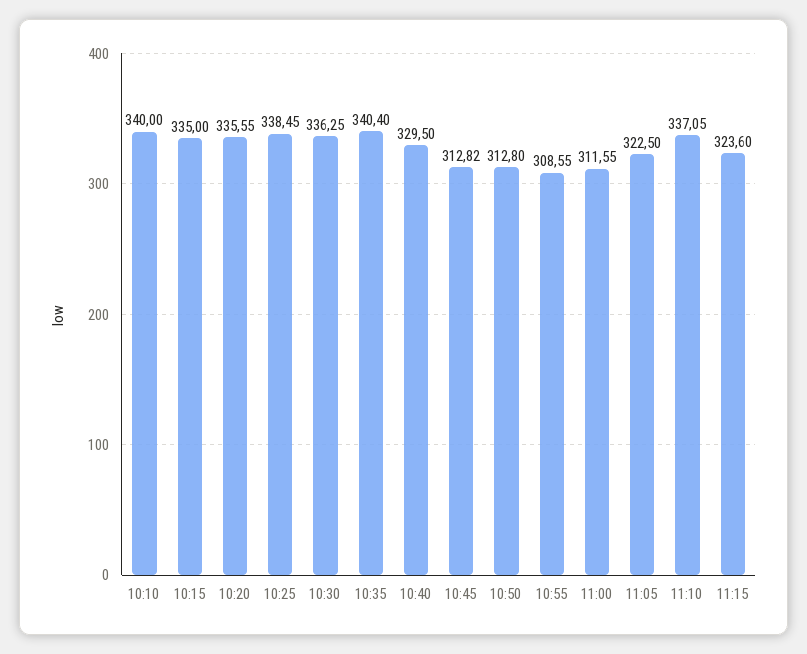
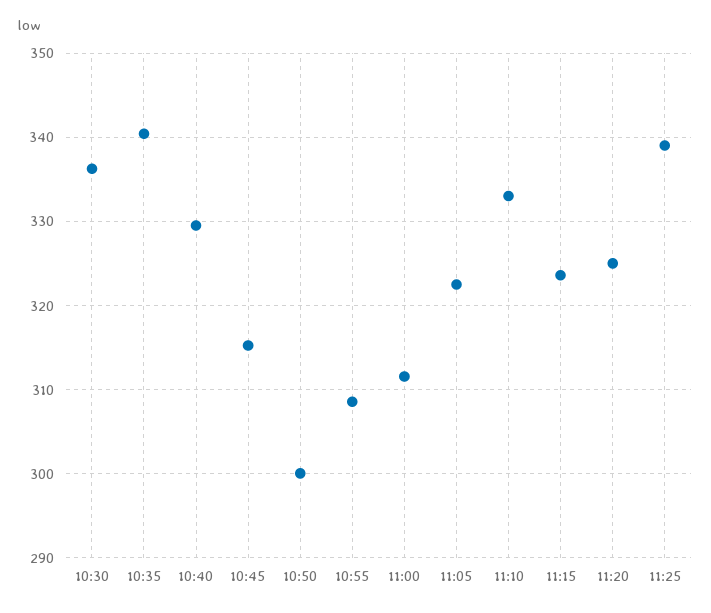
10:10: 340 -> none
10:15: 335 -> none
10:20: 335.55 -> none
10:25: 338.45 -> none
10:45: 312.82 -> 315
10:50: 312.8 -> 300
11:10: 337.05 -> 333
11:20: none -> 325
11:25: none -> 339

